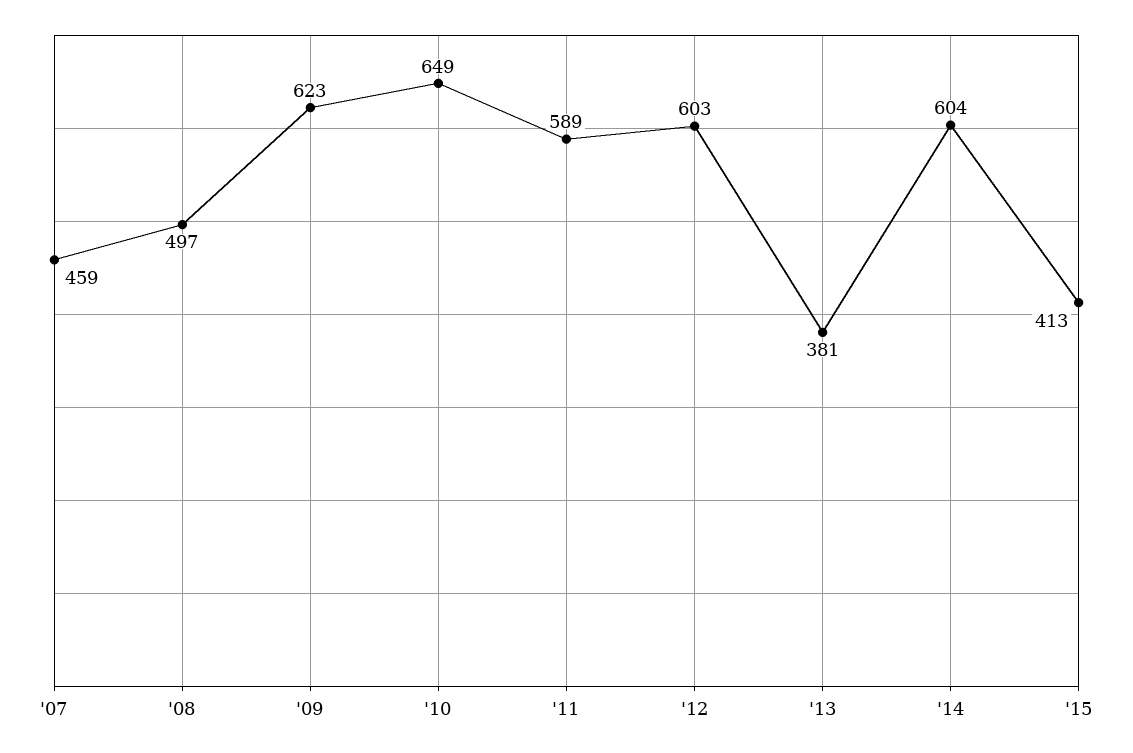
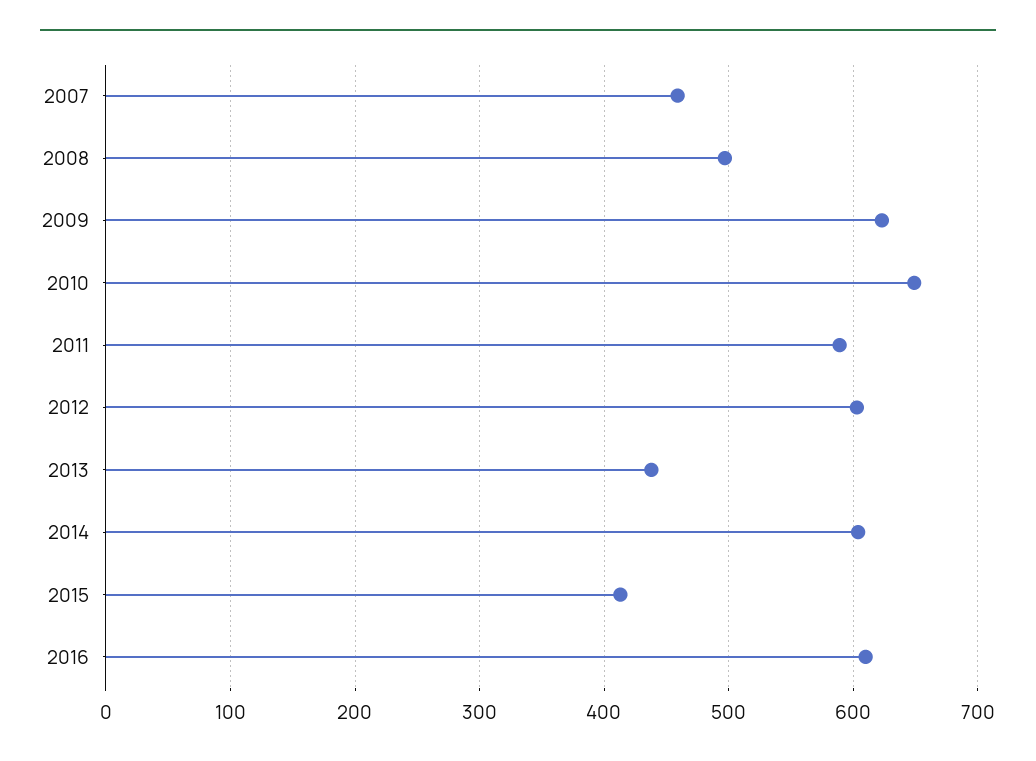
'13: 381 -> 440
2016: none -> 610

